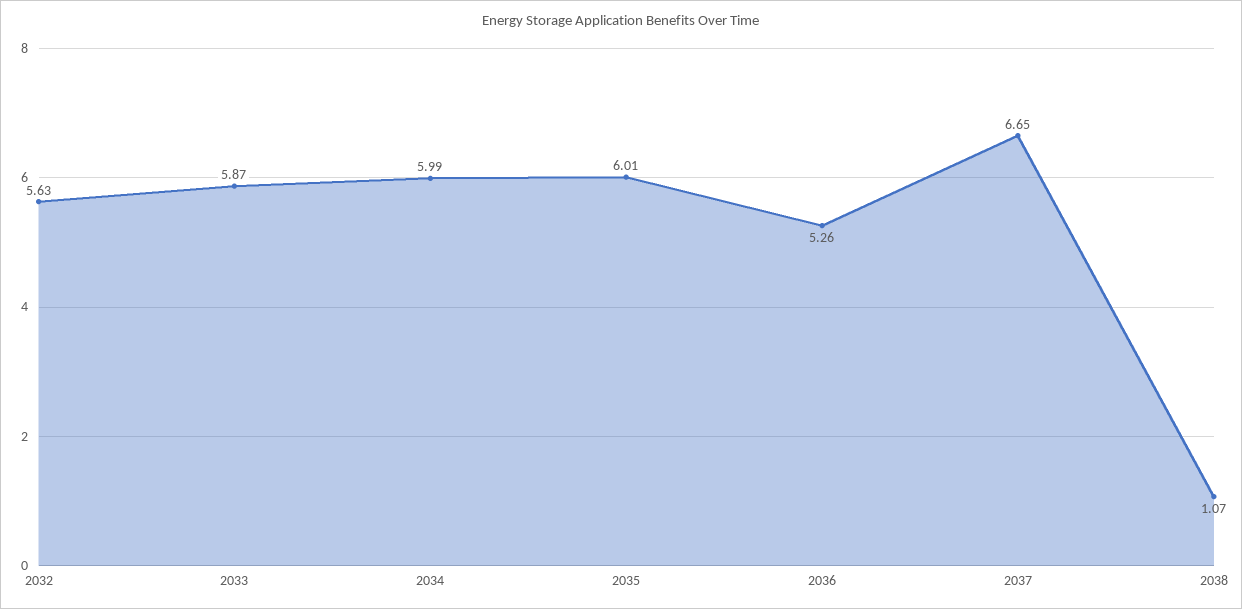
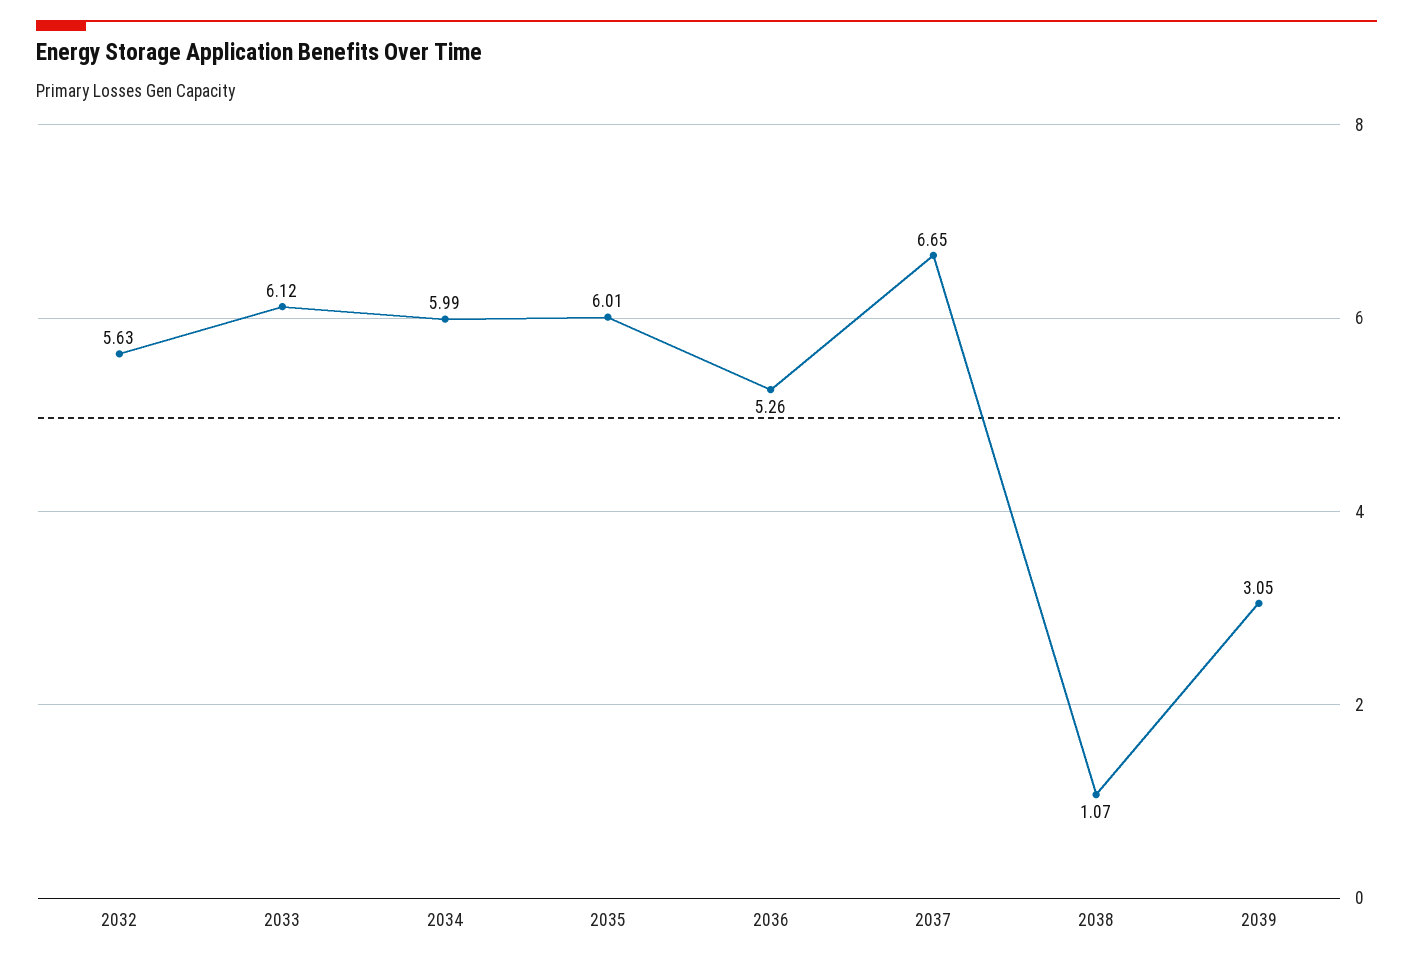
2033: 5.87 -> 6.12
2039: none -> 3.05

